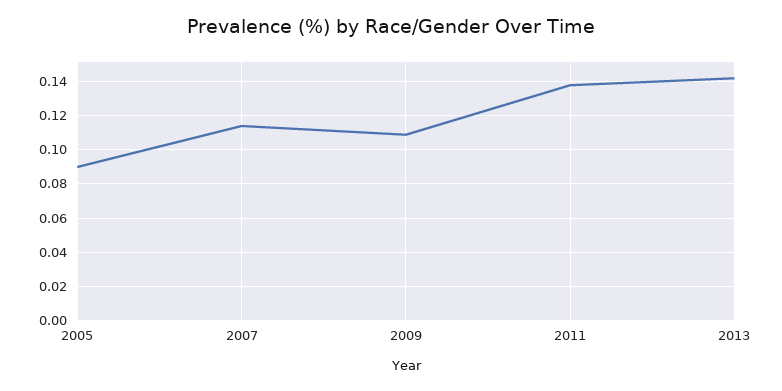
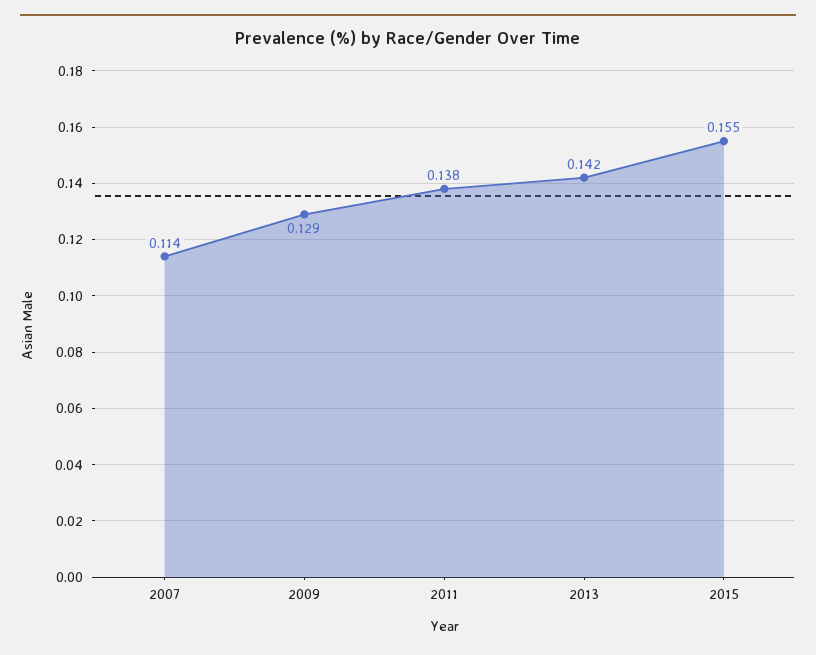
2005: 0.09 -> none
2009: 0.11 -> 0.129
2015: none -> 0.155

